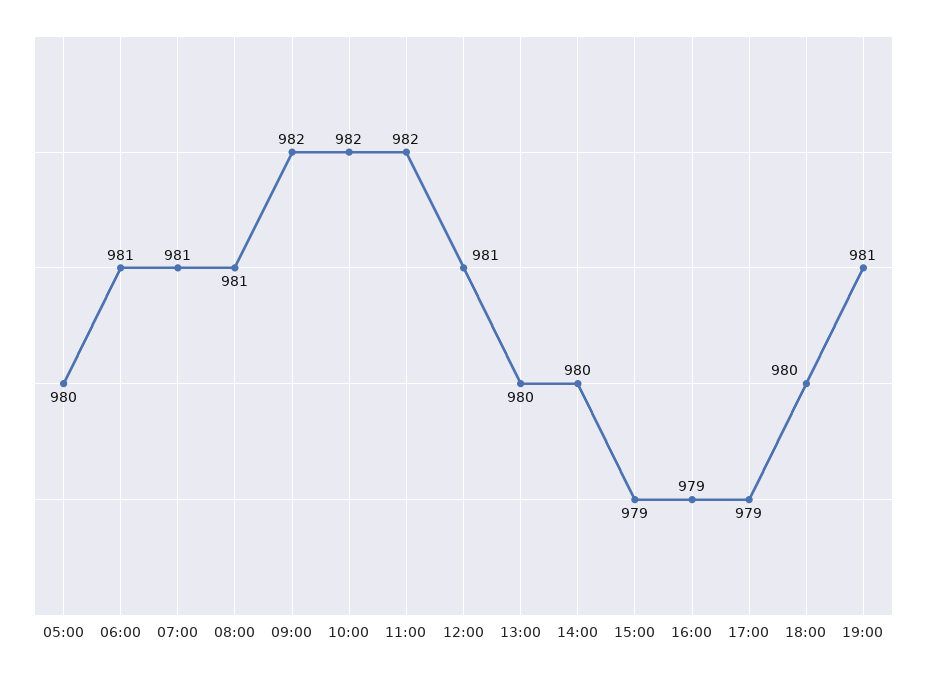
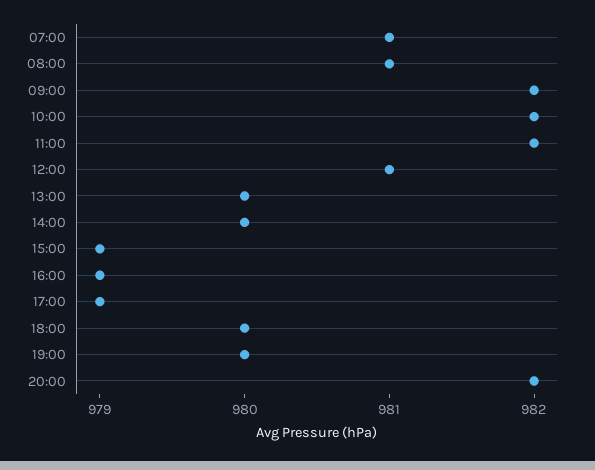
05:00: 980 -> none
06:00: 981 -> none
19:00: 981 -> 980
20:00: none -> 982

